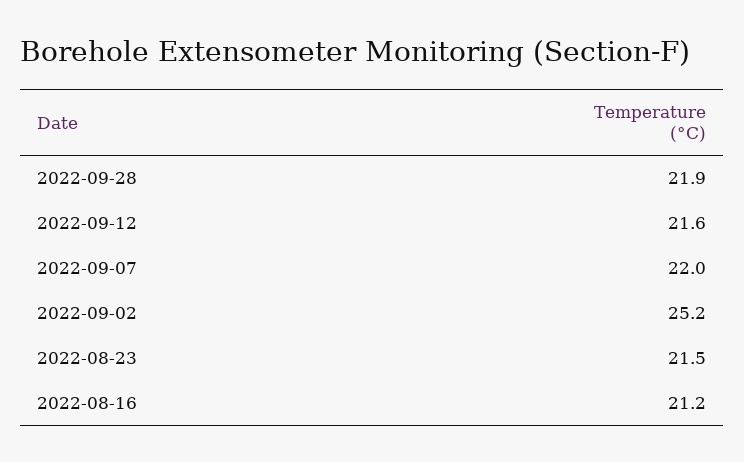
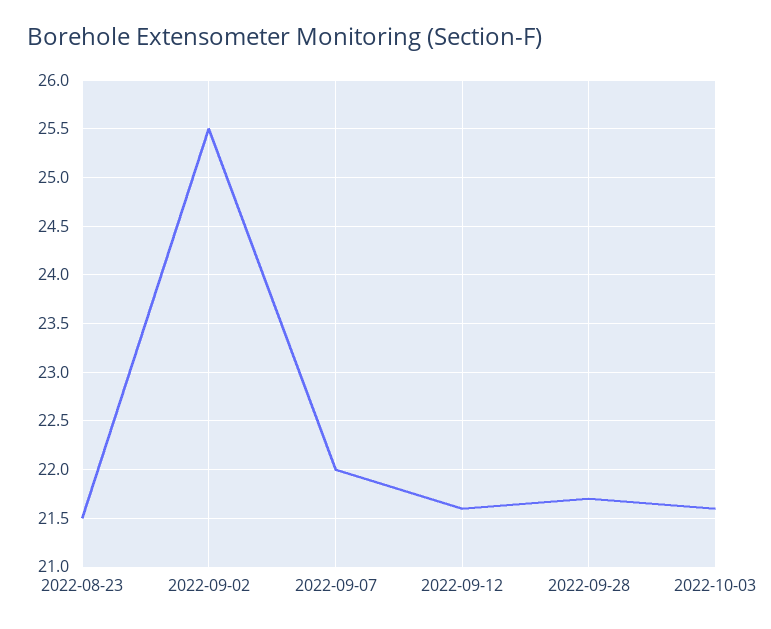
2022-09-28: 21.9 -> 21.7
2022-09-02: 25.2 -> 25.5
2022-08-16: 21.2 -> none
2022-10-03: none -> 21.6

